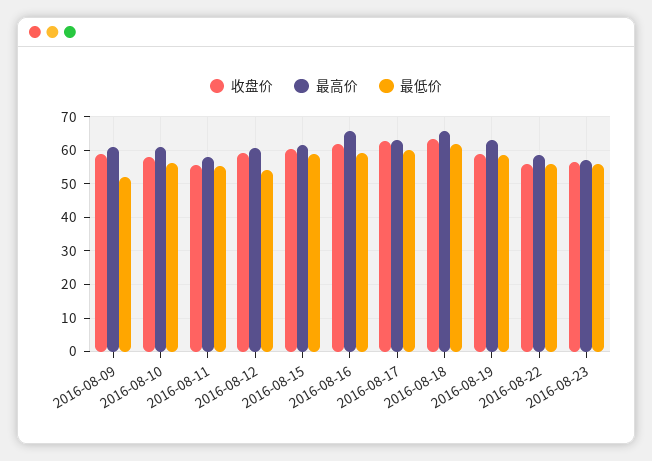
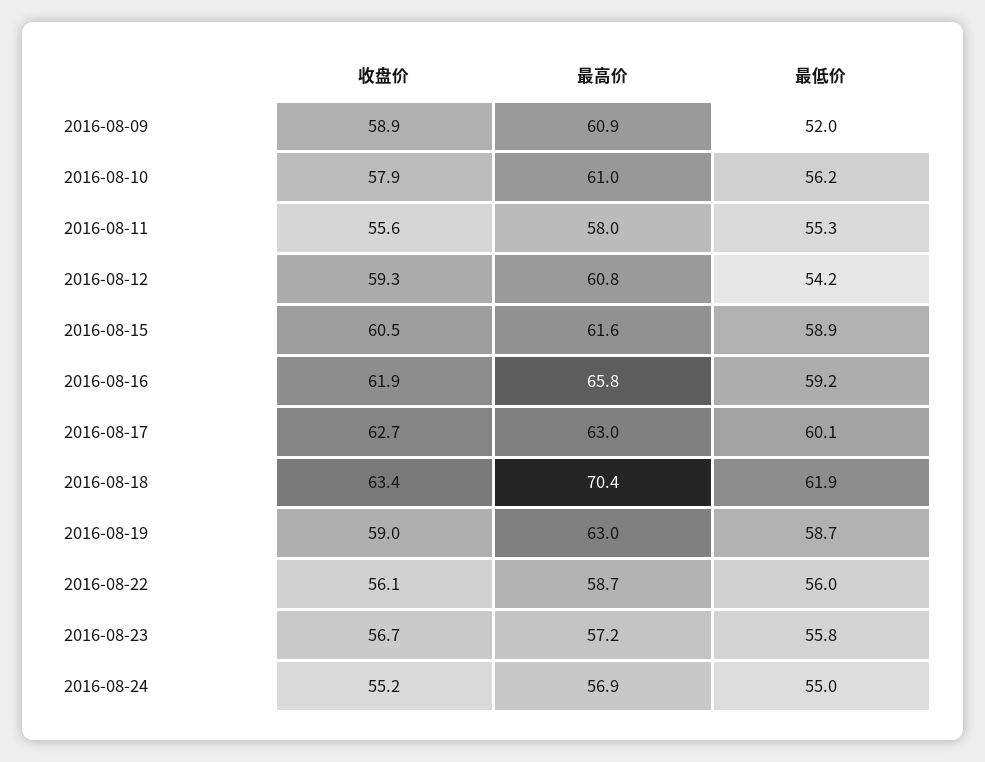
最高价, 2016-08-18: 66 -> 70.4
收盘价, 2016-08-24: none -> 55.2
最高价, 2016-08-24: none -> 56.9
最低价, 2016-08-24: none -> 55

